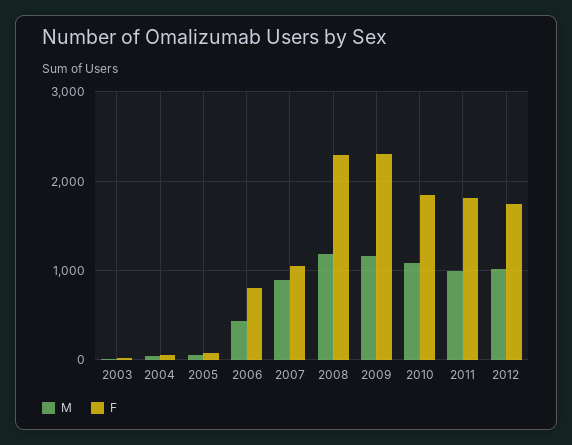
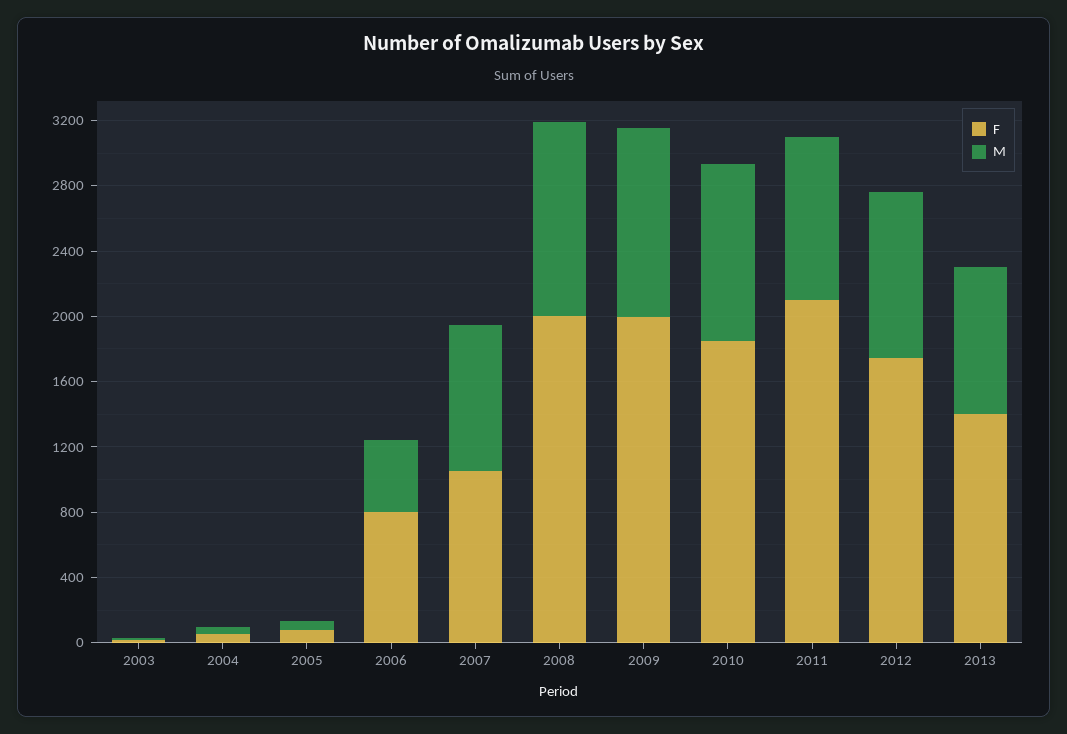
F, 2008: 2300 -> 2000
F, 2009: 2300 -> 2000
F, 2011: 1800 -> 2100
F, 2013: none -> 1400
M, 2013: none -> 900

